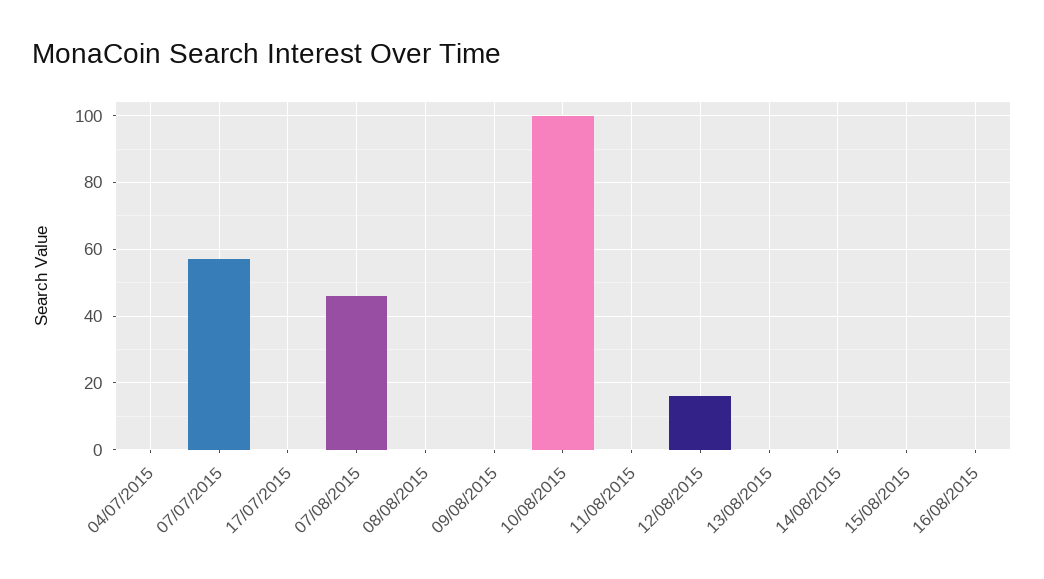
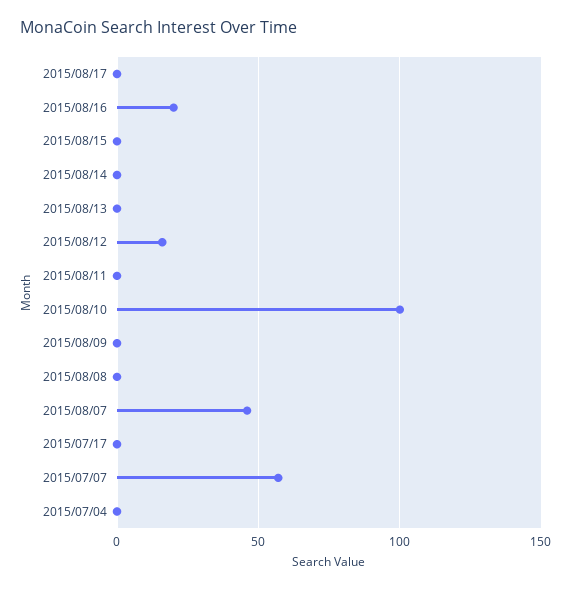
16/08/2015: 0 -> 20
2015/08/17: none -> 0

